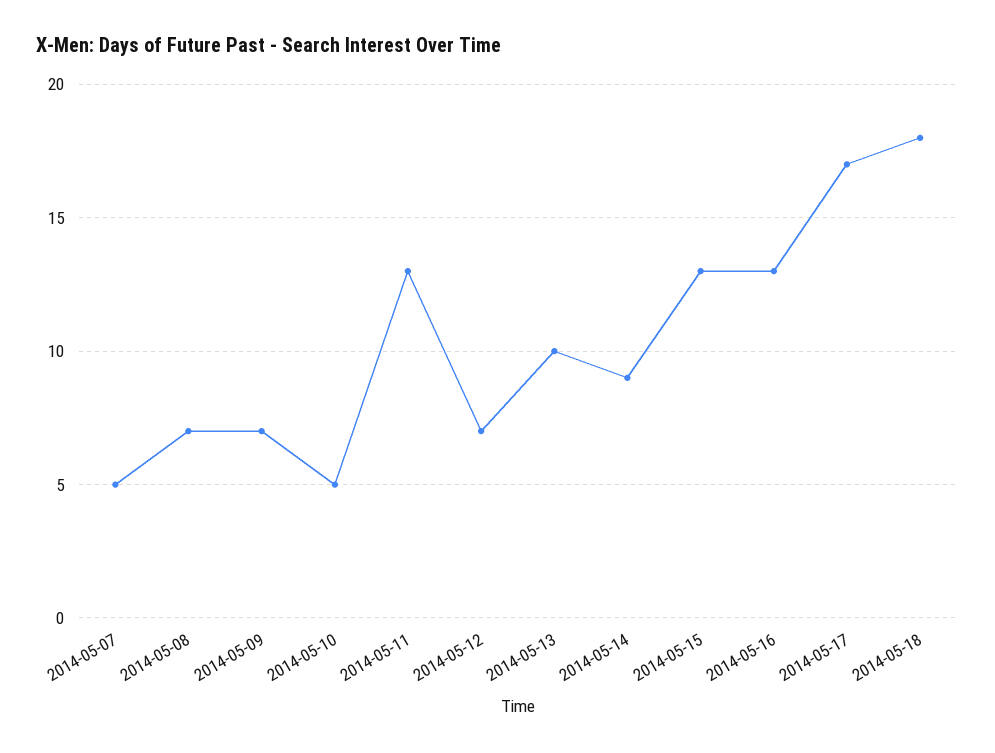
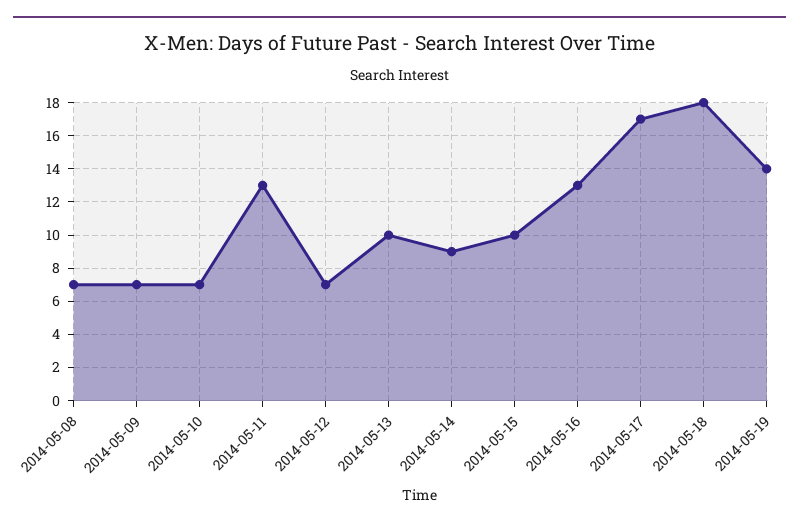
2014-05-07: 5 -> none
2014-05-10: 5 -> 7
2014-05-15: 13 -> 10
2014-05-19: none -> 14

